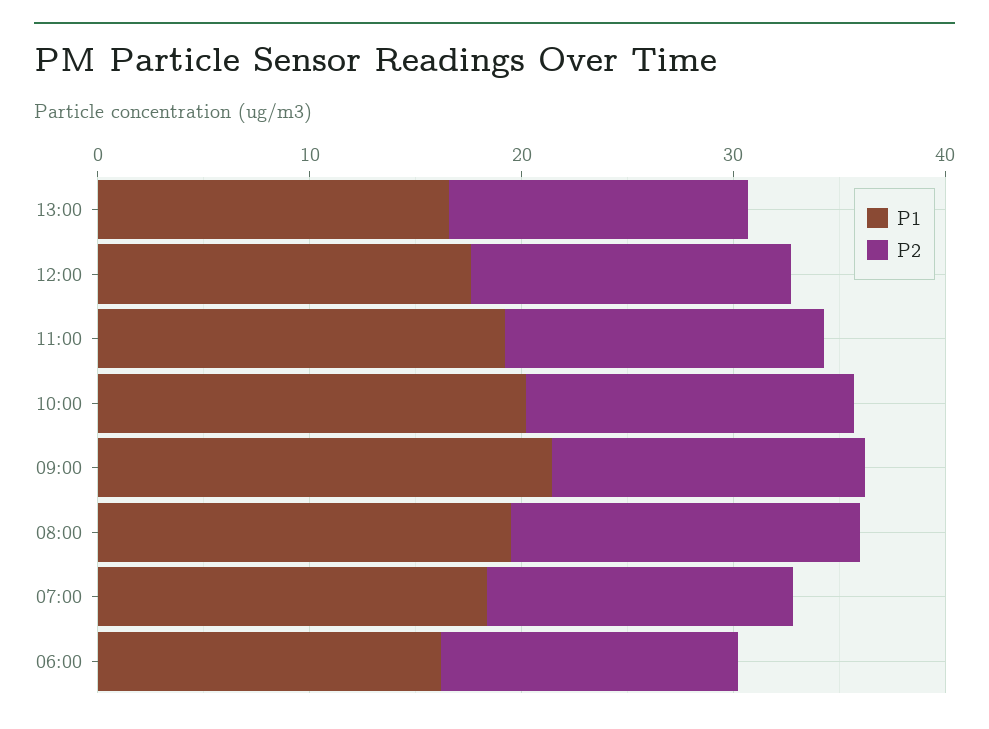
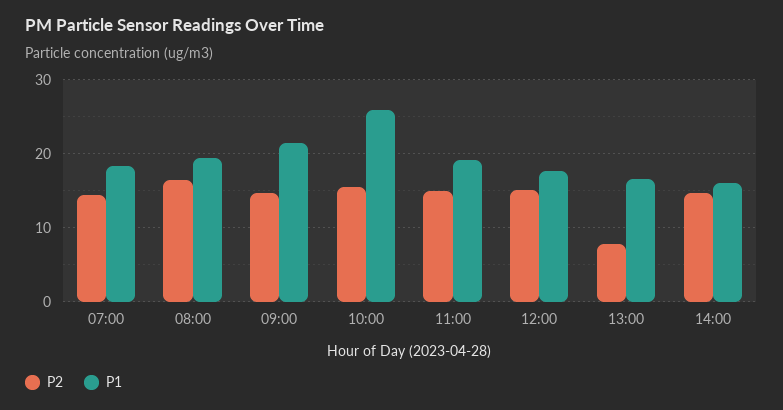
P2, 13:00: 14 -> 8
P1, 10:00: 20 -> 26
P1, 06:00: 16 -> none
P2, 06:00: 14 -> none
P2, 14:00: none -> 15
P1, 14:00: none -> 16

